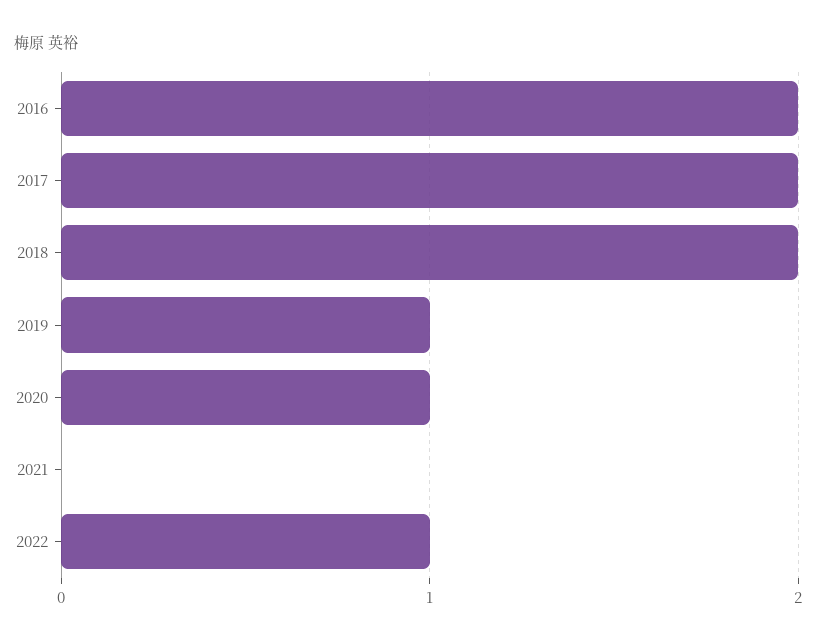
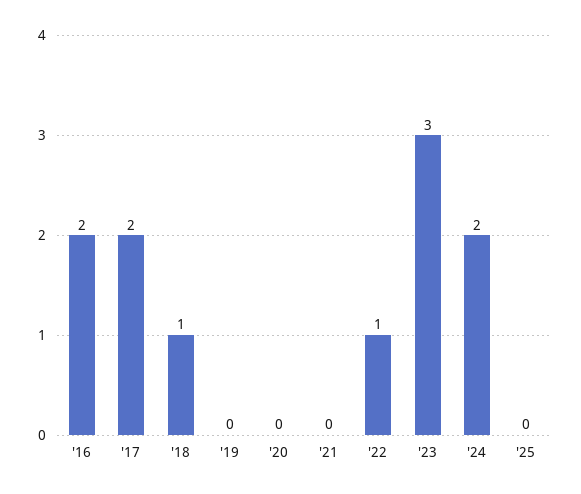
2018: 2 -> 1
2019: 1 -> 0
2020: 1 -> 0
'23: none -> 3
'24: none -> 2
'25: none -> 0

